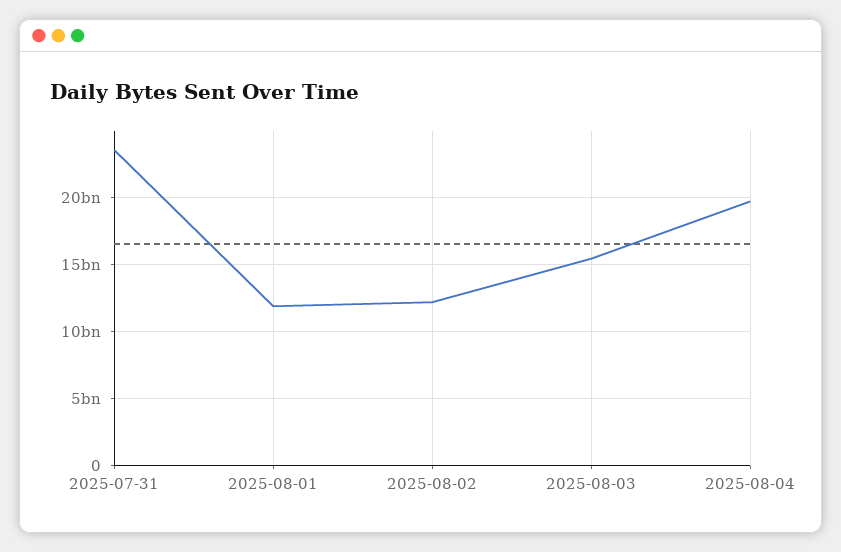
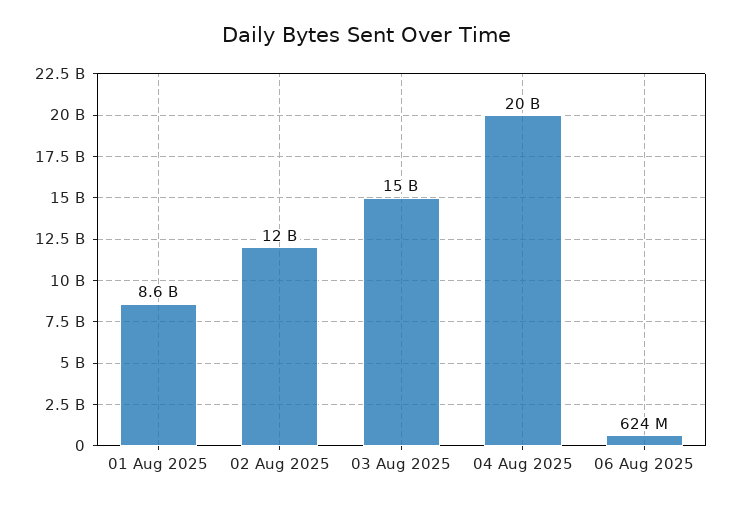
2025-07-31: 23500000000 -> none
2025-08-01: 12000000000 -> 8600000000
06 Aug 2025: none -> 624000000

